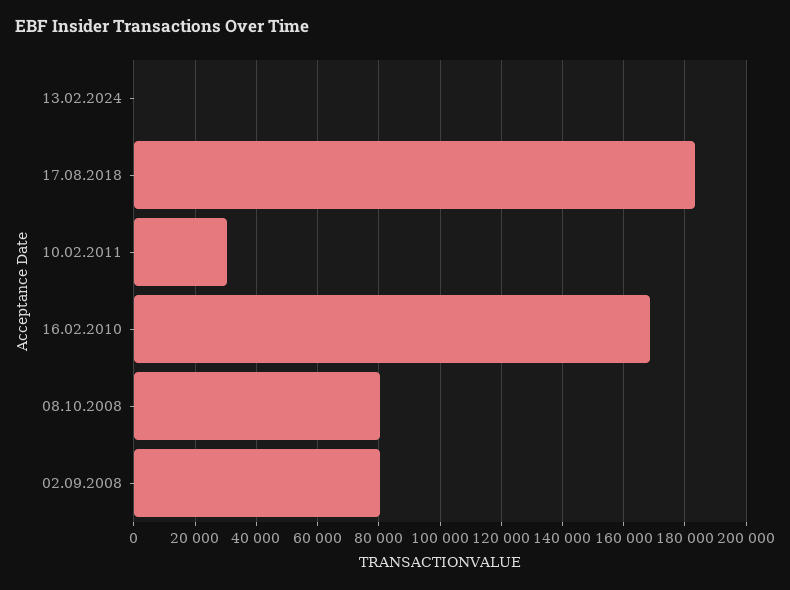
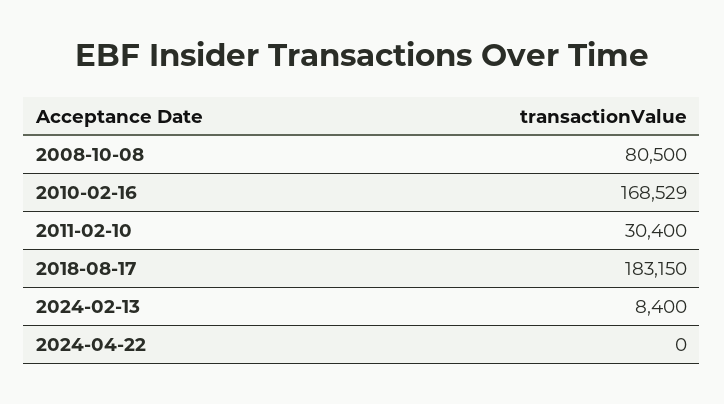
13.02.2024: 0 -> 8400
02.09.2008: 80000 -> none
2024-04-22: none -> 0

